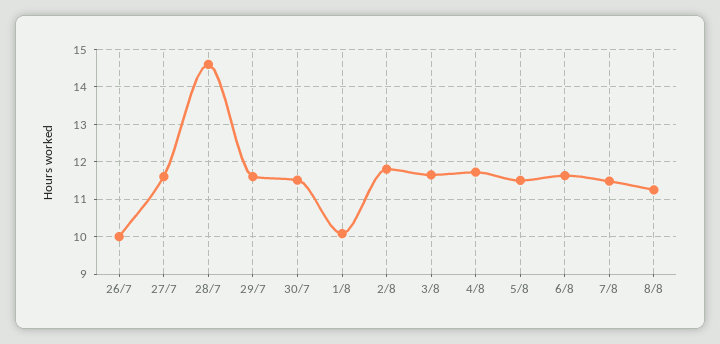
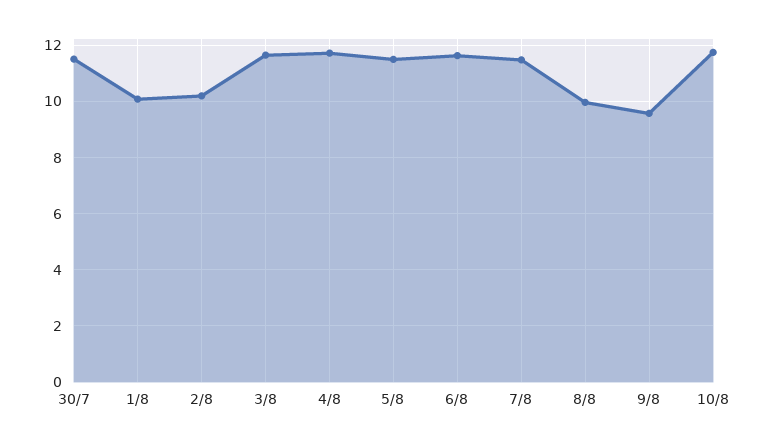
26/7: 10 -> none
27/7: 11.6 -> none
28/7: 14.6 -> none
29/7: 11.6 -> none
2/8: 11.8 -> 10.25
8/8: 11.2 -> 10
9/8: none -> 9.5
10/8: none -> 11.75

